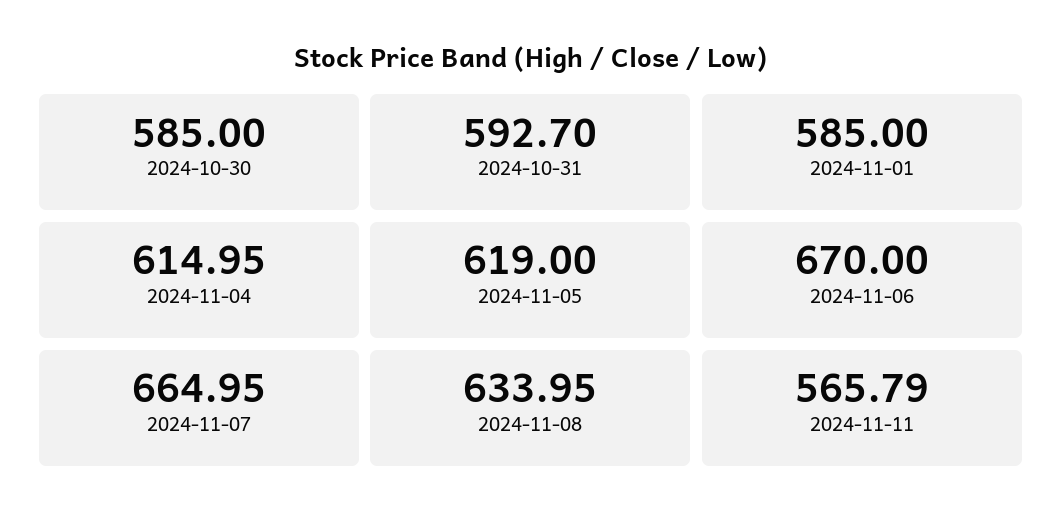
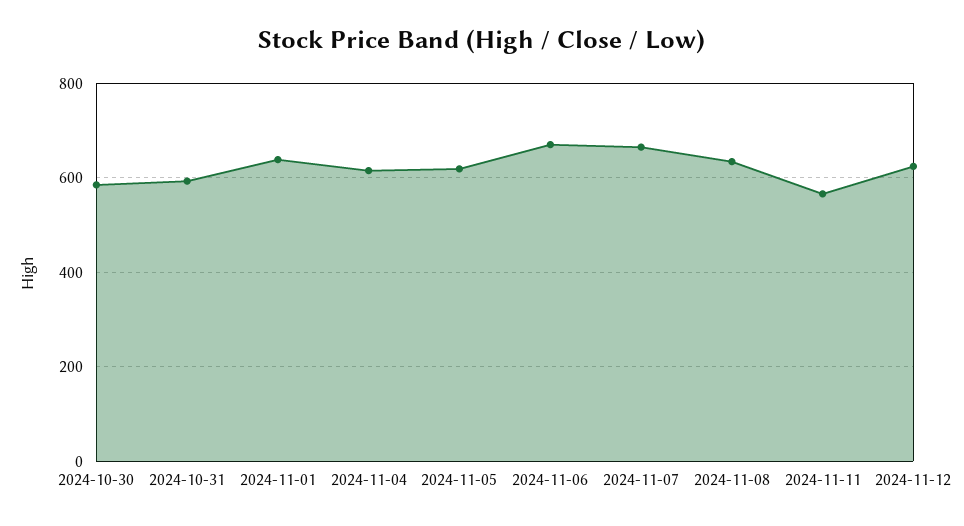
2024-11-01: 585 -> 640
2024-11-12: none -> 620

